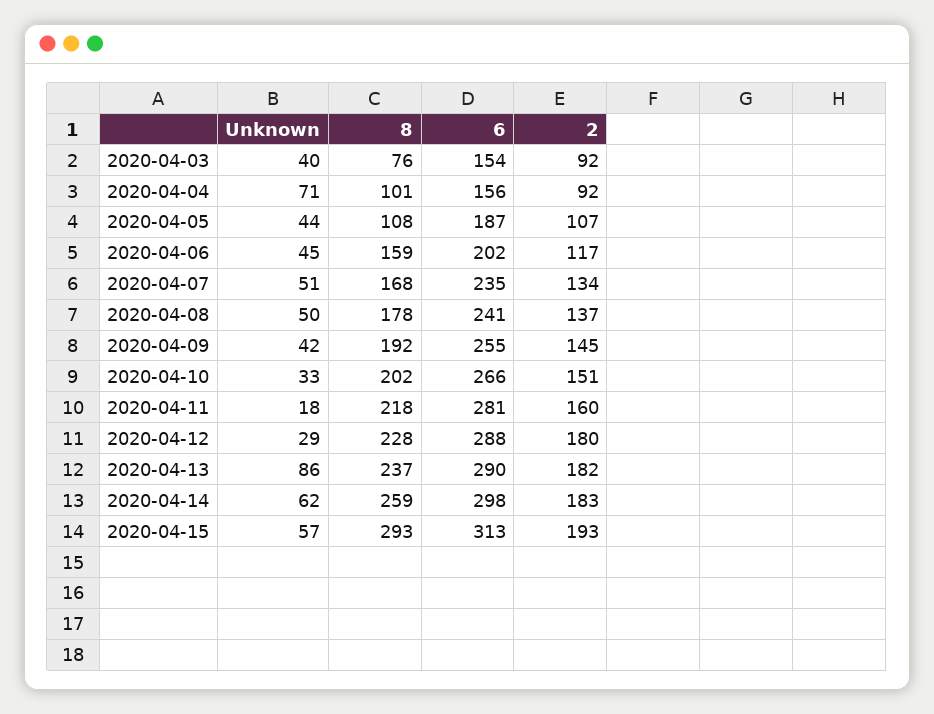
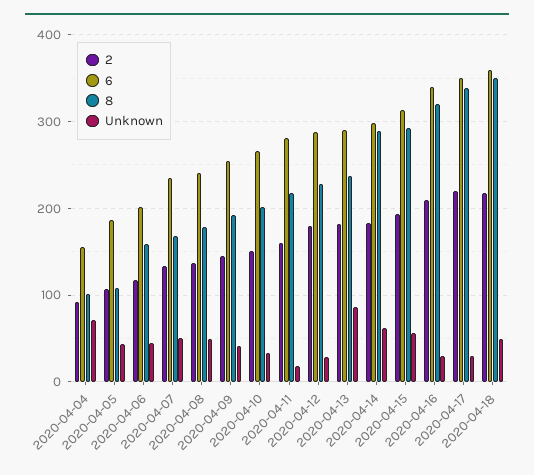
Unknown, 2020-04-03: 40 -> none
8, 2020-04-03: 76 -> none
6, 2020-04-03: 154 -> none
2, 2020-04-03: 92 -> none
8, 2020-04-14: 259 -> 290
2, 2020-04-16: none -> 210
6, 2020-04-16: none -> 340
8, 2020-04-16: none -> 320
Unknown, 2020-04-16: none -> 30
2, 2020-04-17: none -> 220
6, 2020-04-17: none -> 350
8, 2020-04-17: none -> 340
Unknown, 2020-04-17: none -> 30
2, 2020-04-18: none -> 220
6, 2020-04-18: none -> 360
8, 2020-04-18: none -> 350
Unknown, 2020-04-18: none -> 50

